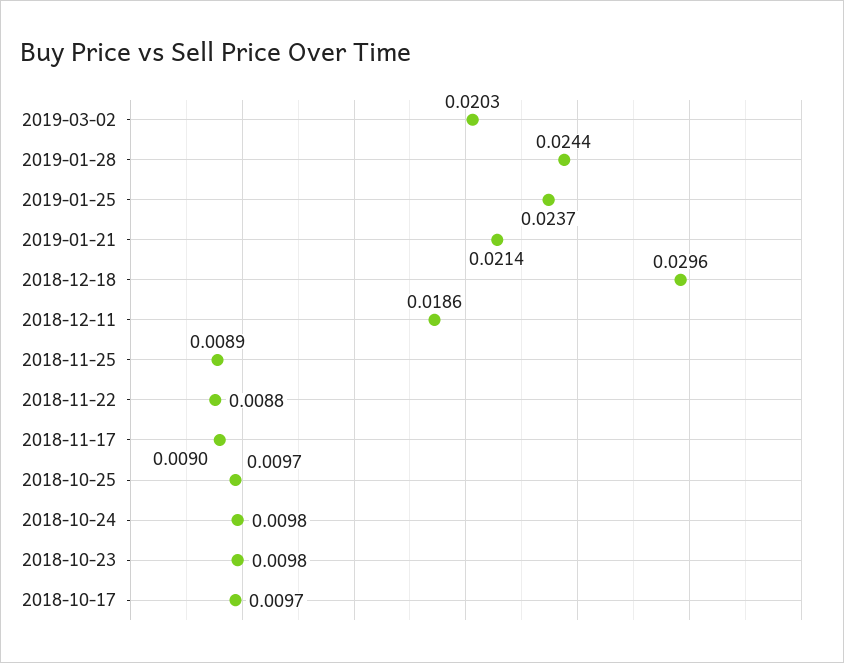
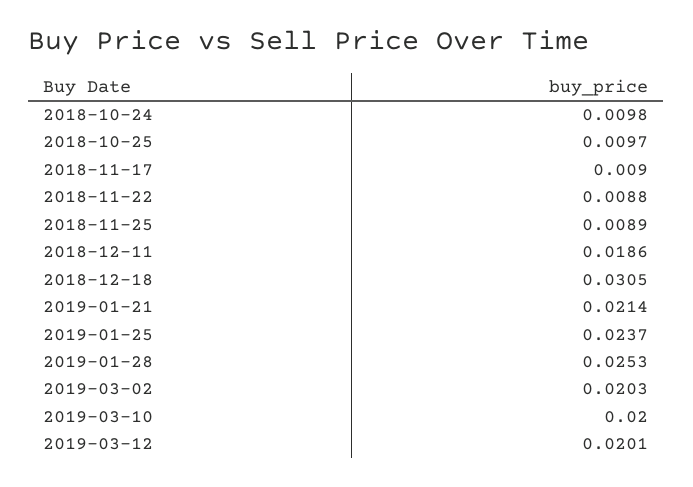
2019-01-28: 0.0244 -> 0.0253
2018-12-18: 0.0296 -> 0.0305
2018-10-23: 0.0098 -> none
2018-10-17: 0.0097 -> none
2019-03-10: none -> 0.02
2019-03-12: none -> 0.0201

